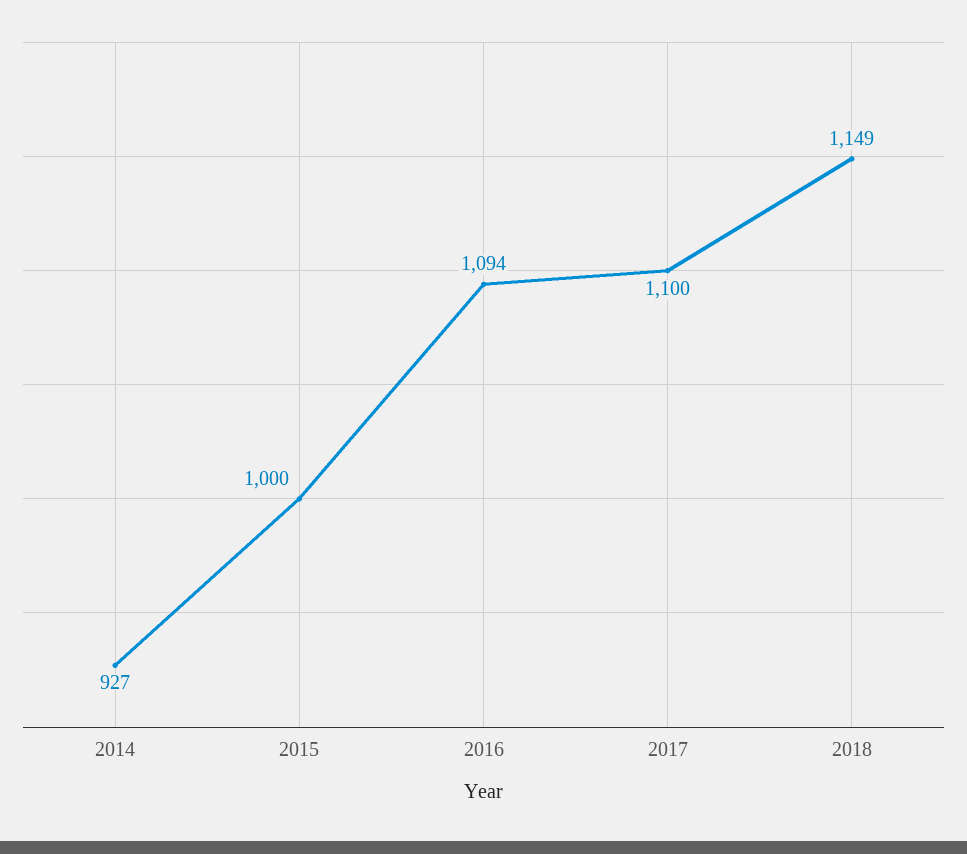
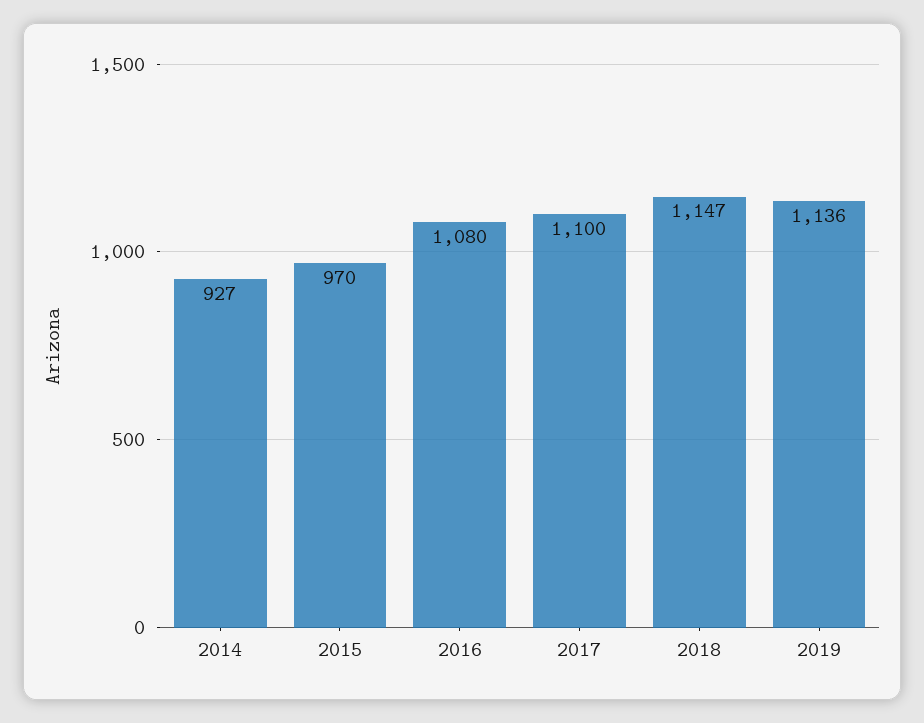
2015: 1000 -> 970
2016: 1094 -> 1080
2018: 1149 -> 1147
2019: none -> 1136

